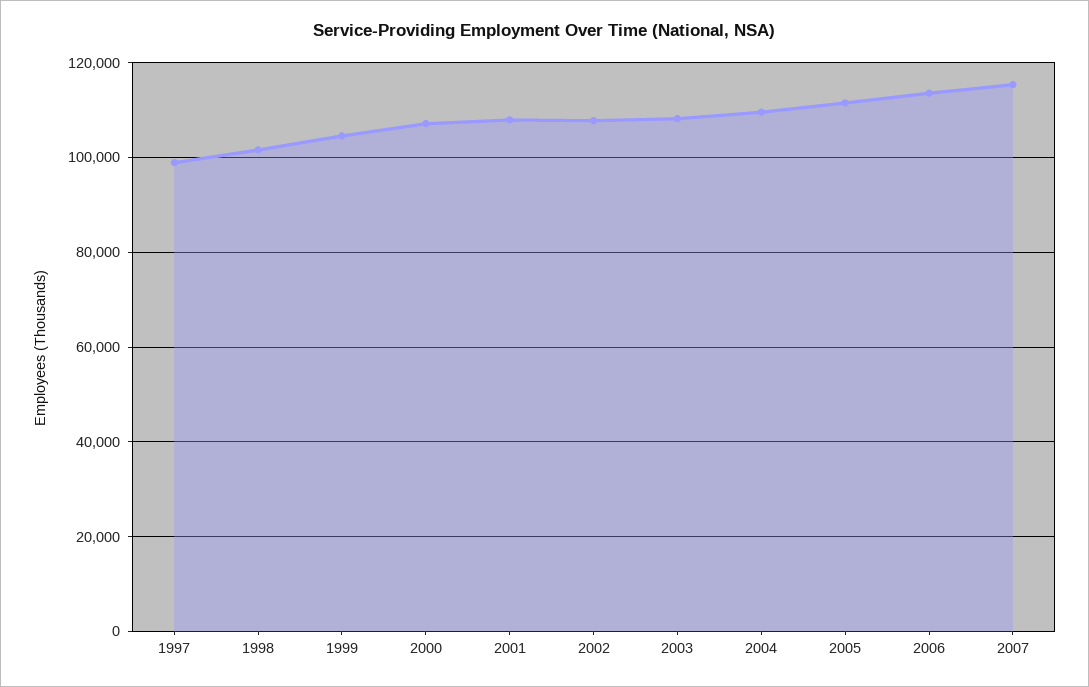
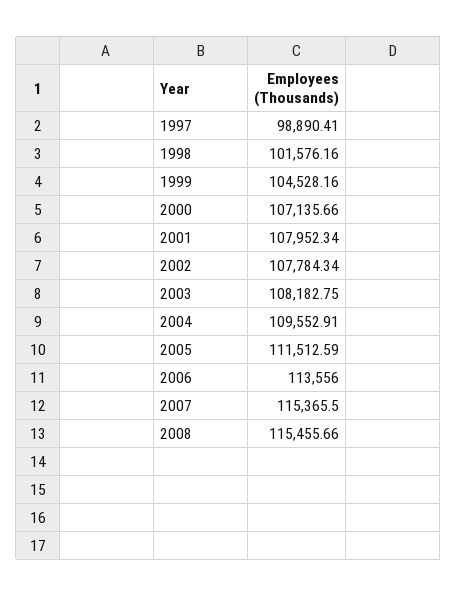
2008: none -> 115455.66

